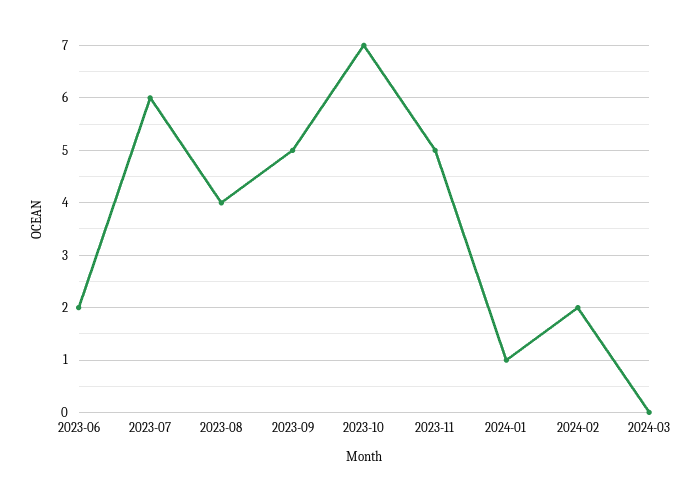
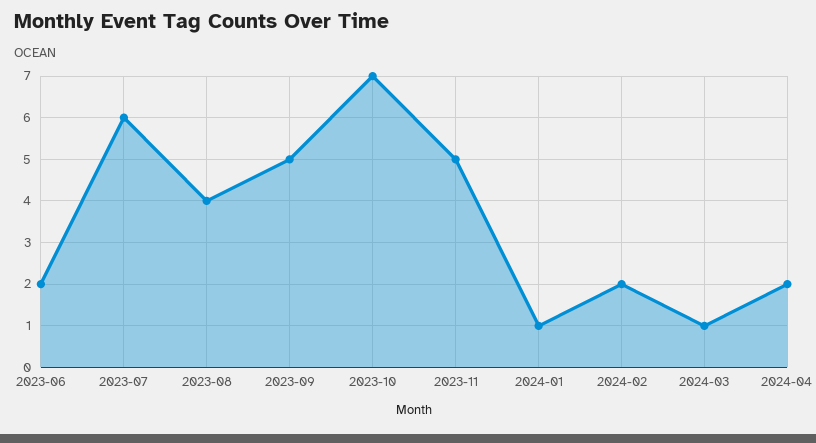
2024-03: 0 -> 1
2024-04: none -> 2

